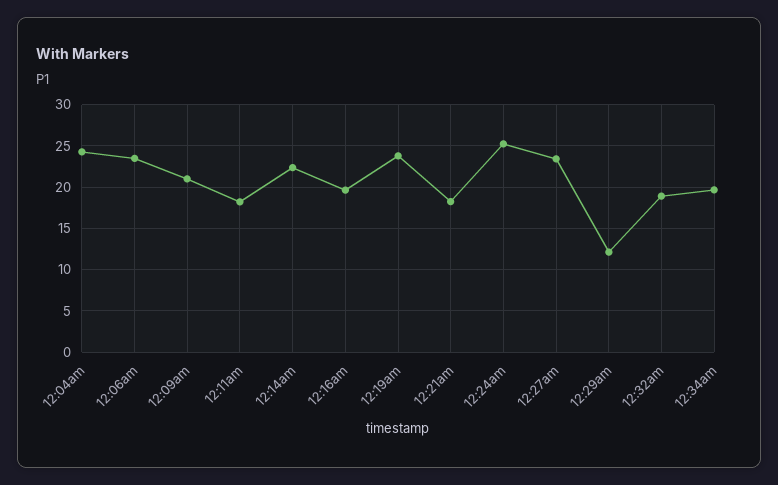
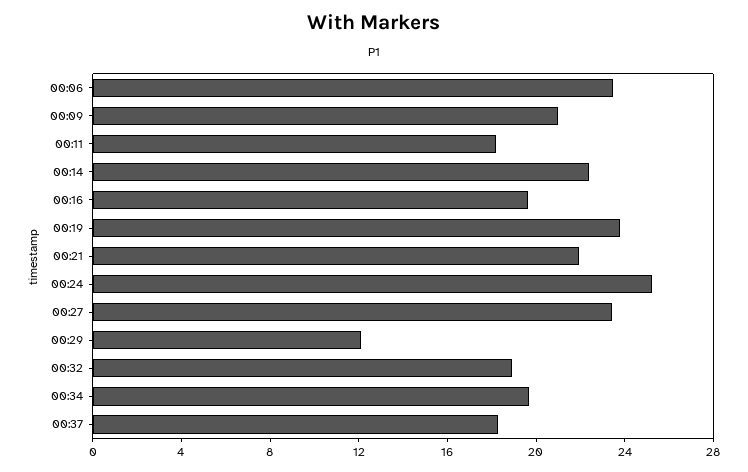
12:04am: 24 -> none
12:21am: 18 -> 22
00:37: none -> 18

